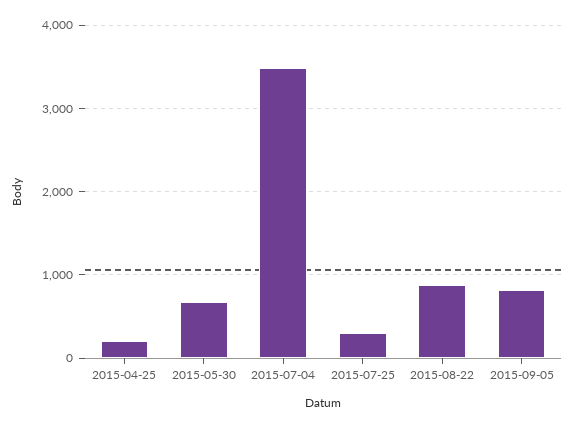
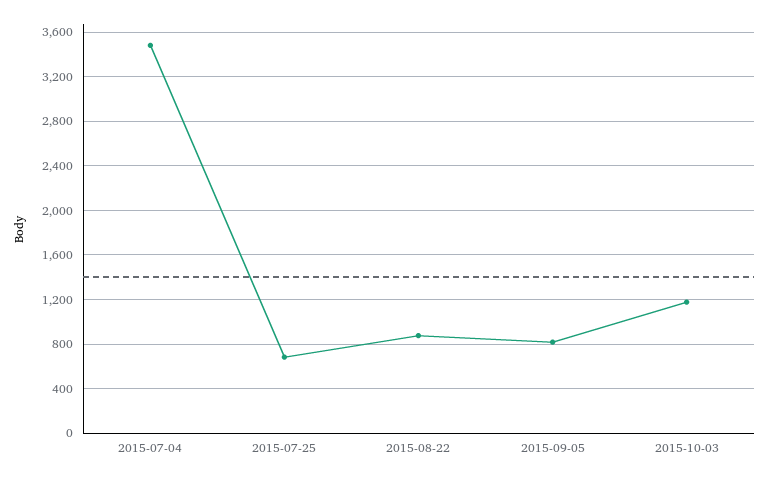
2015-04-25: 200 -> none
2015-05-30: 700 -> none
2015-07-25: 300 -> 700
2015-10-03: none -> 1200

